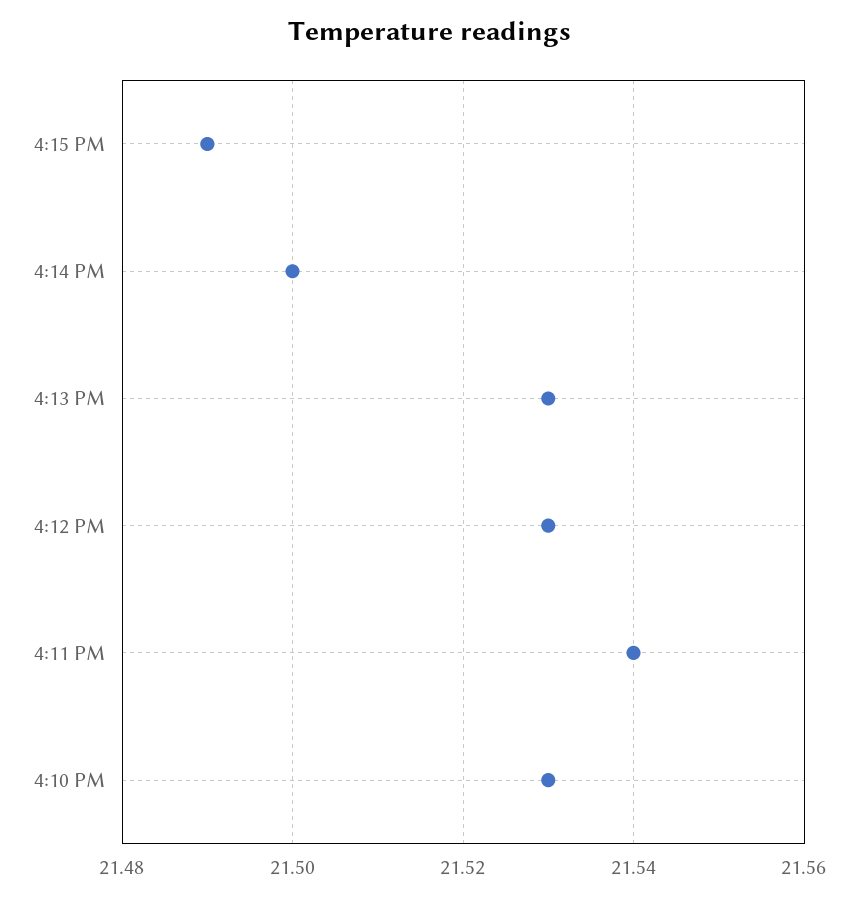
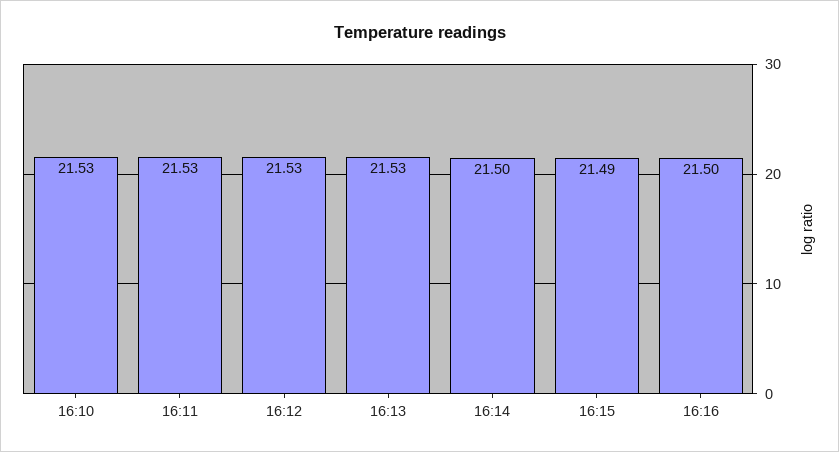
4:11 PM: 21.54 -> 21.53
16:16: none -> 21.5

